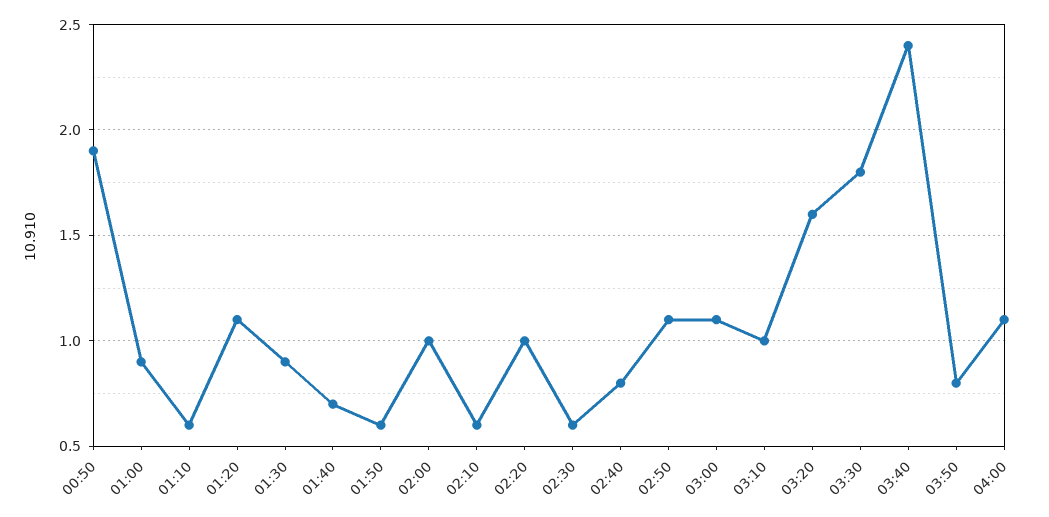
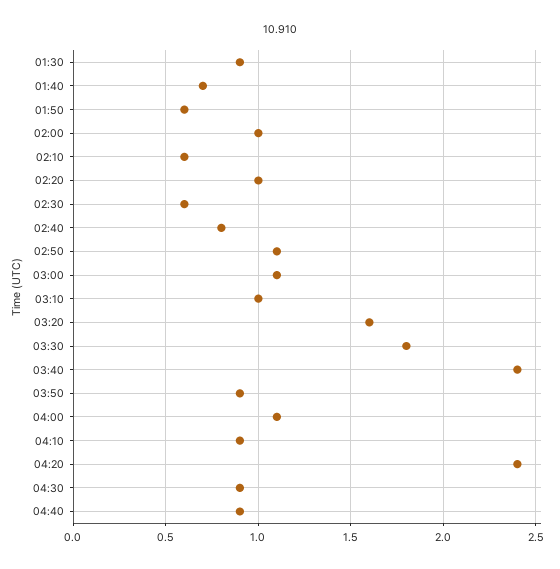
00:50: 1.9 -> none
01:00: 0.9 -> none
01:10: 0.6 -> none
01:20: 1.1 -> none
03:50: 0.8 -> 0.9
04:10: none -> 0.9
04:20: none -> 2.4
04:30: none -> 0.9
04:40: none -> 0.9

